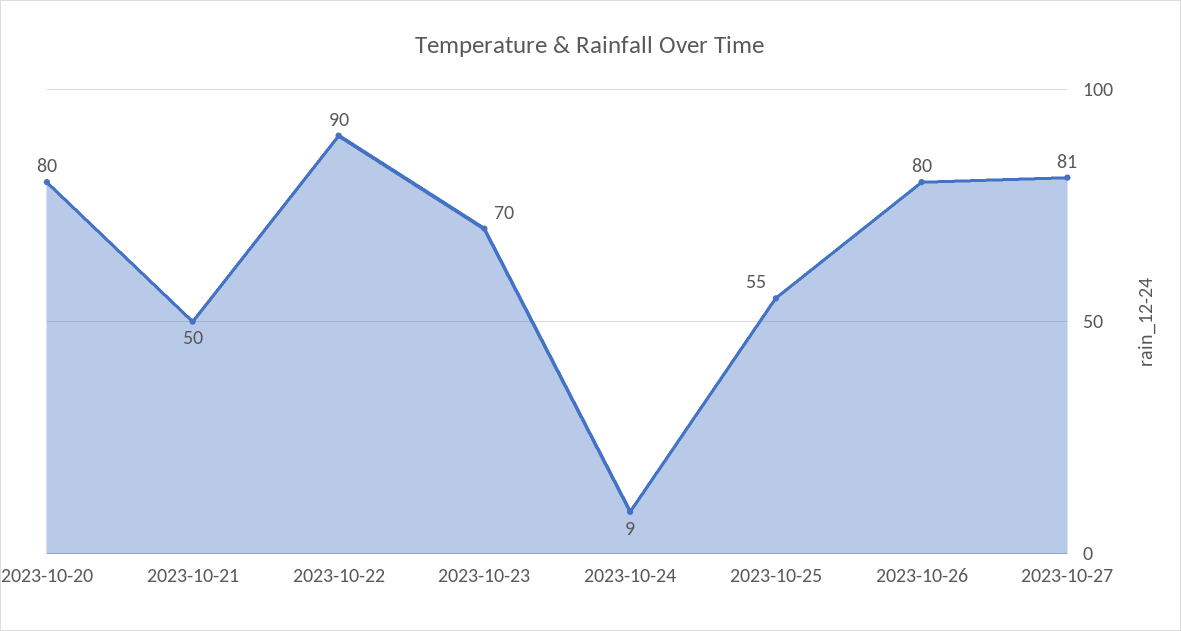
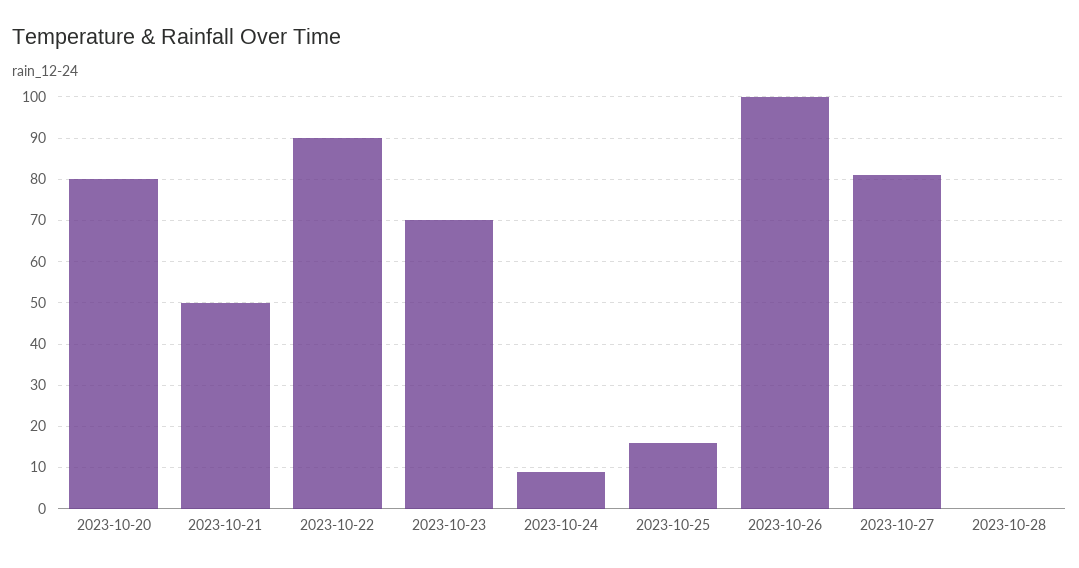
2023-10-25: 55 -> 15
2023-10-26: 80 -> 100
2023-10-28: none -> 0

